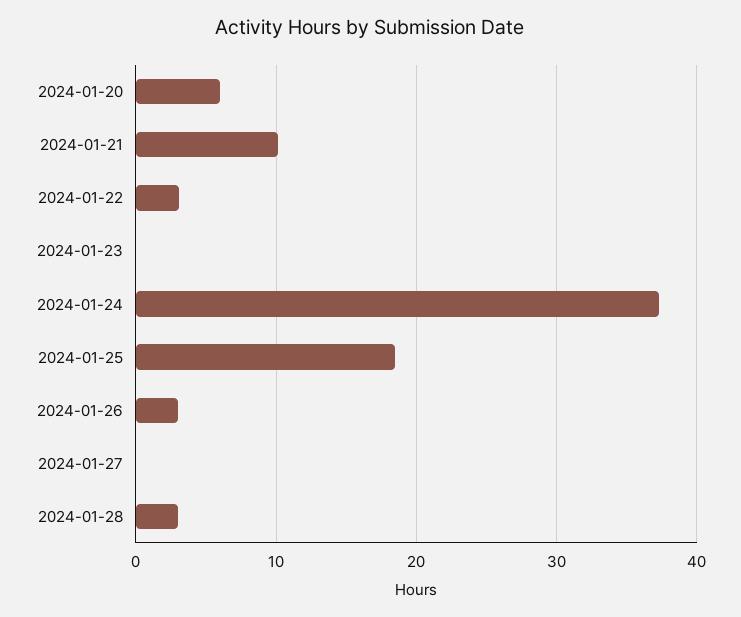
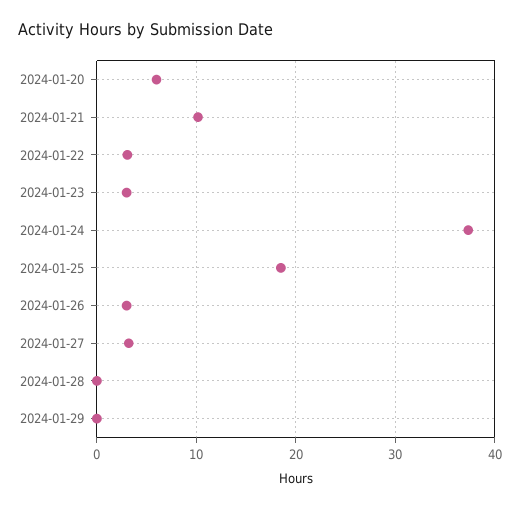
2024-01-23: 0 -> 3
2024-01-27: 0 -> 3
2024-01-28: 3 -> 0
2024-01-29: none -> 0

